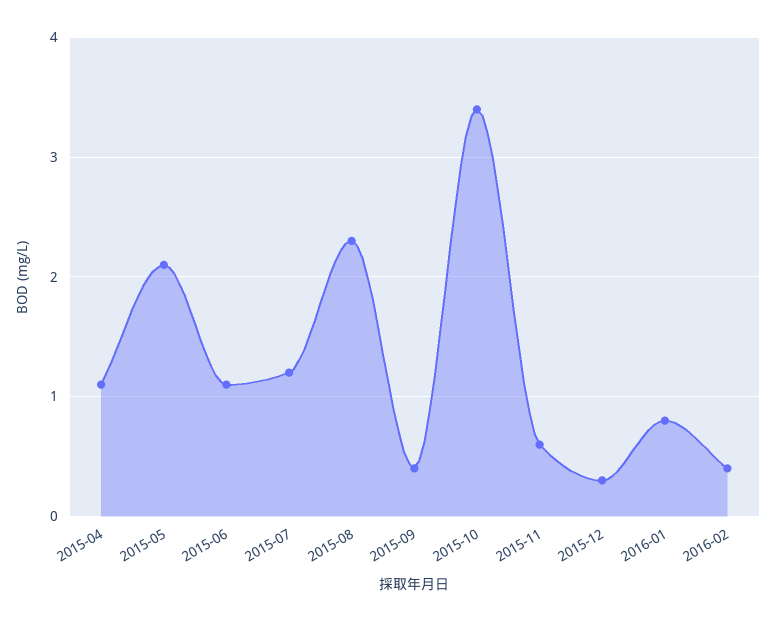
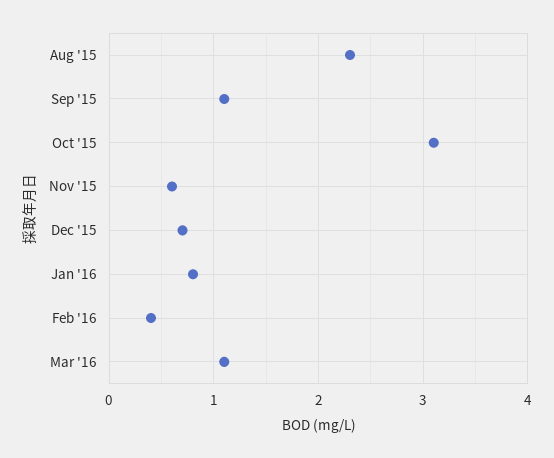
2015-04: 1.1 -> none
2015-05: 2.1 -> none
2015-06: 1.1 -> none
2015-07: 1.2 -> none
2015-09: 0.4 -> 1.1
2015-10: 3.4 -> 3.1
2015-12: 0.3 -> 0.7
Mar '16: none -> 1.1

